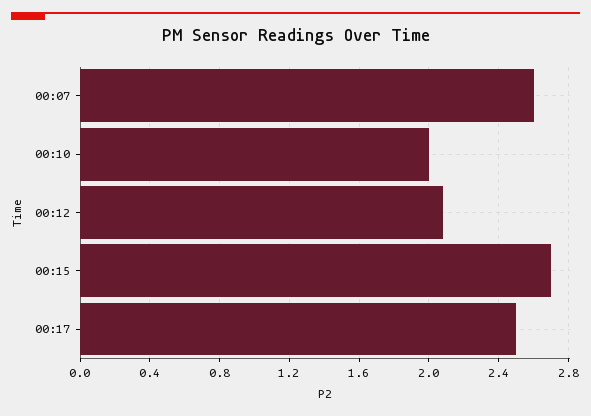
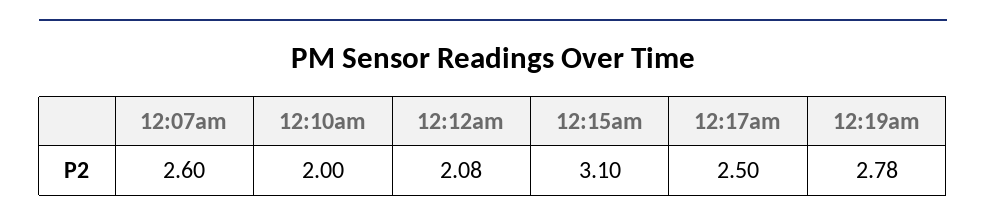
00:15: 2.7 -> 3.1
12:19am: none -> 2.78

